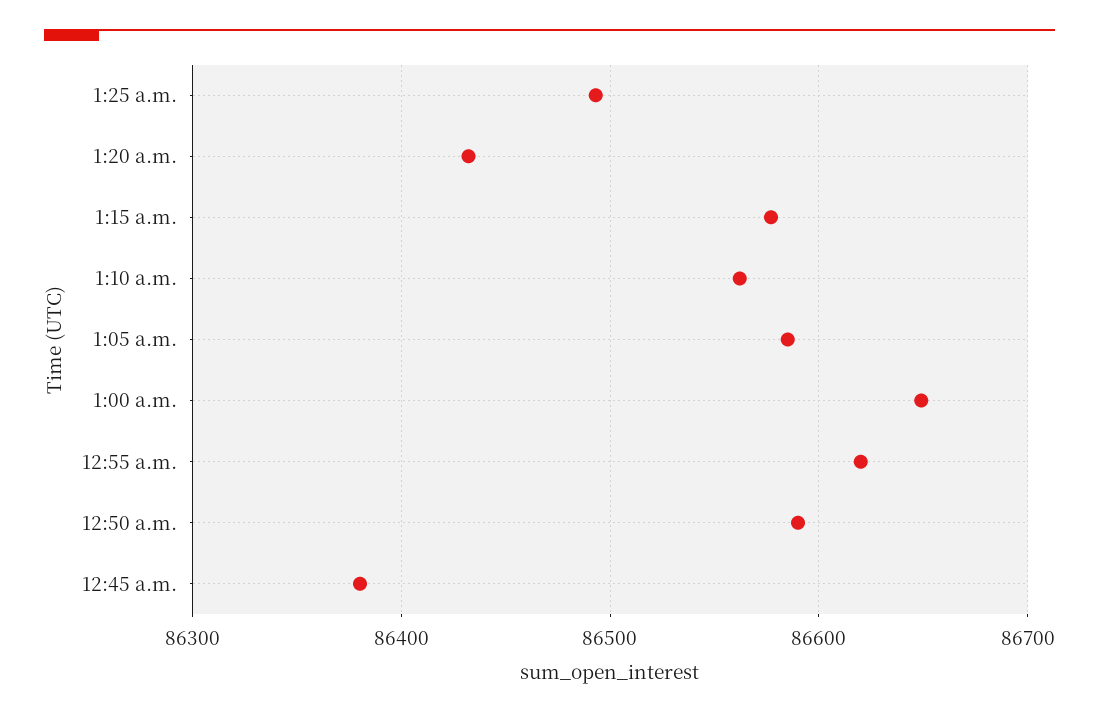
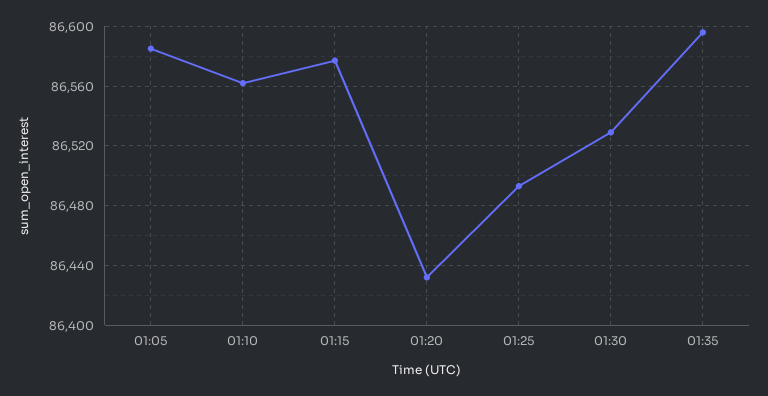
1:00 a.m.: 86650 -> none
12:55 a.m.: 86620 -> none
12:50 a.m.: 86590 -> none
12:45 a.m.: 86380 -> none
01:30: none -> 86530
01:35: none -> 86595

